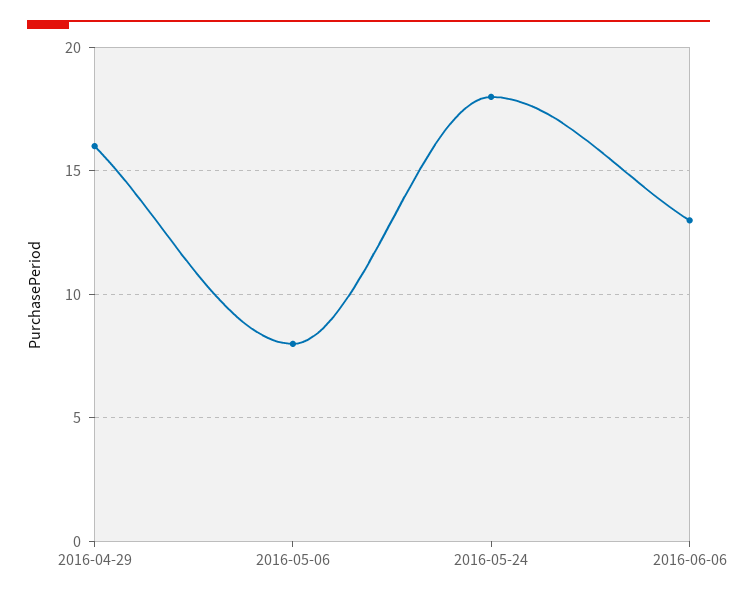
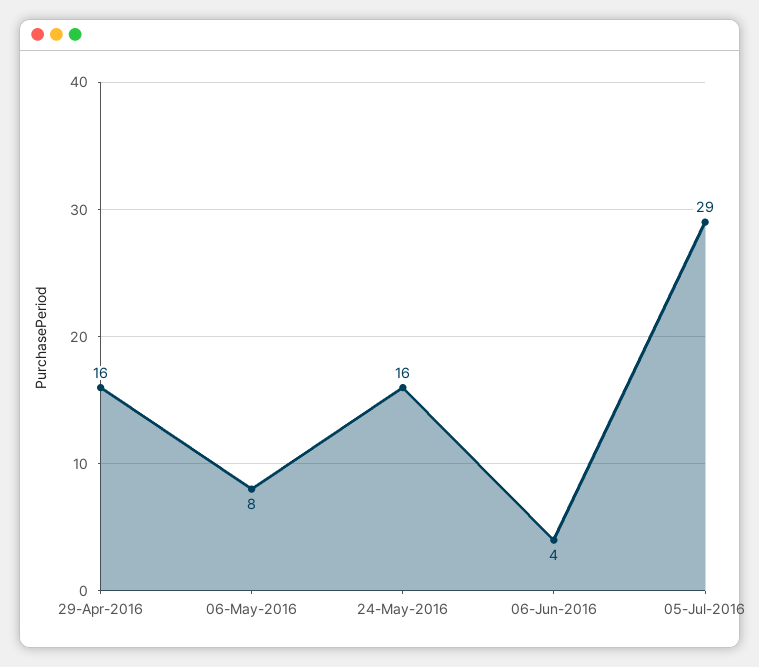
2016-05-24: 18 -> 16
2016-06-06: 13 -> 4
05-Jul-2016: none -> 29

